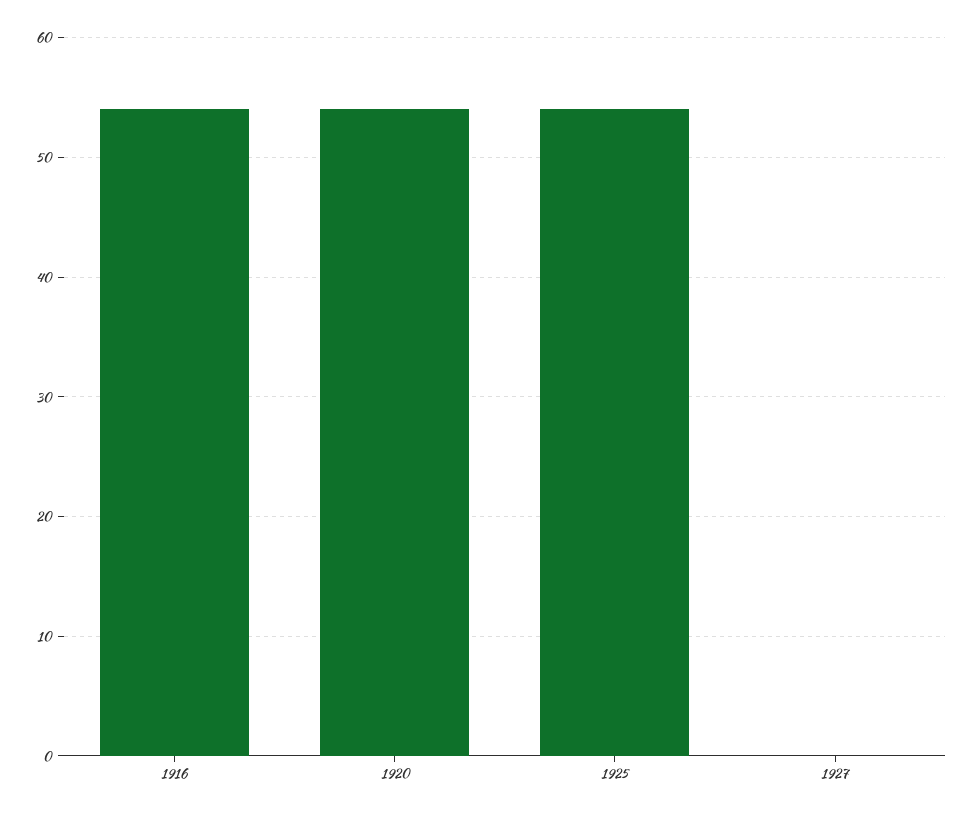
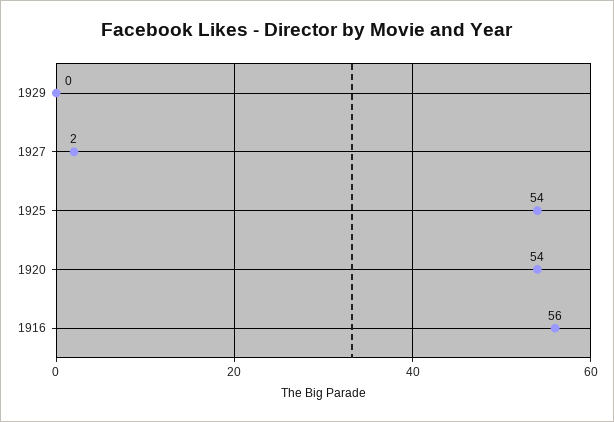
1916: 54 -> 56
1927: 0 -> 2
1929: none -> 0

